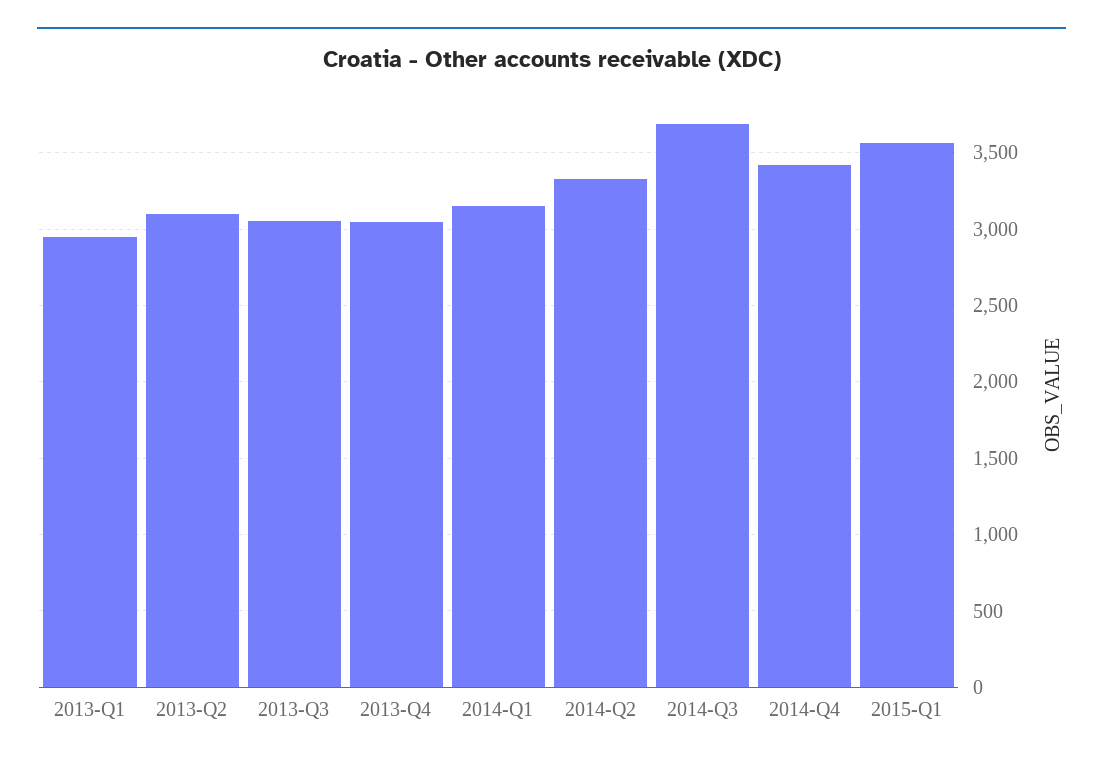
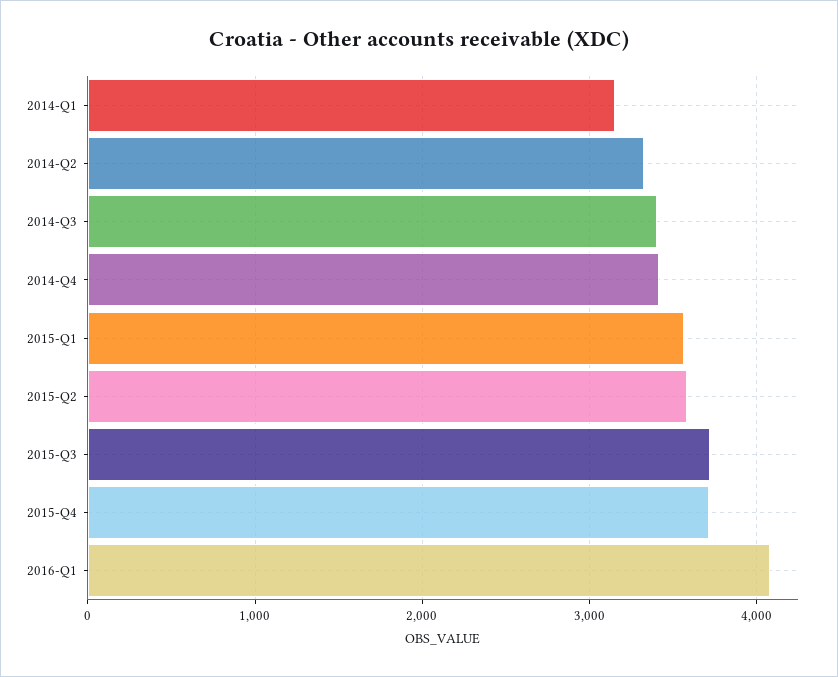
2013-Q1: 2950 -> none
2013-Q2: 3100 -> none
2013-Q3: 3050 -> none
2013-Q4: 3050 -> none
2014-Q3: 3700 -> 3400
2015-Q2: none -> 3600
2015-Q3: none -> 3700
2015-Q4: none -> 3700
2016-Q1: none -> 4100

